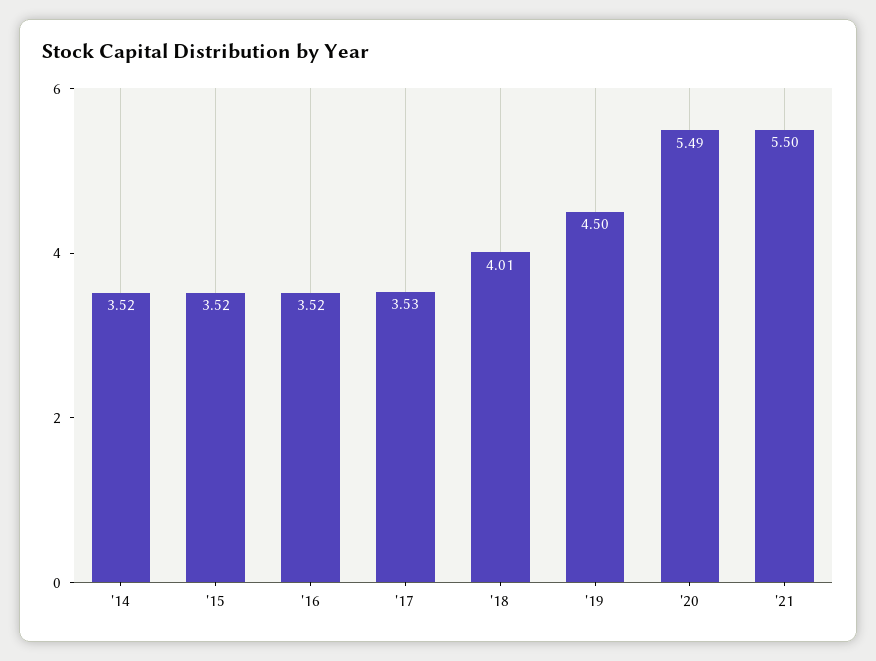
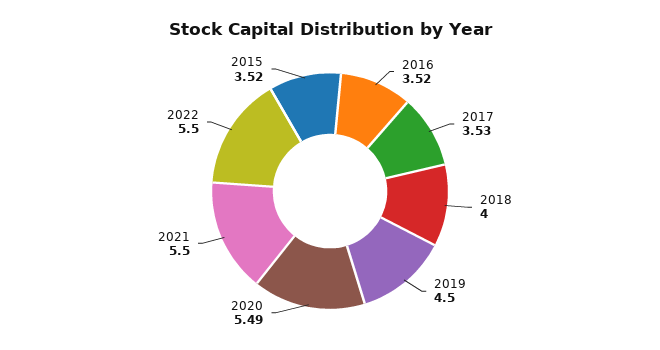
'14: 3.52 -> none
'18: 4.01 -> 4
2022: none -> 5.5

